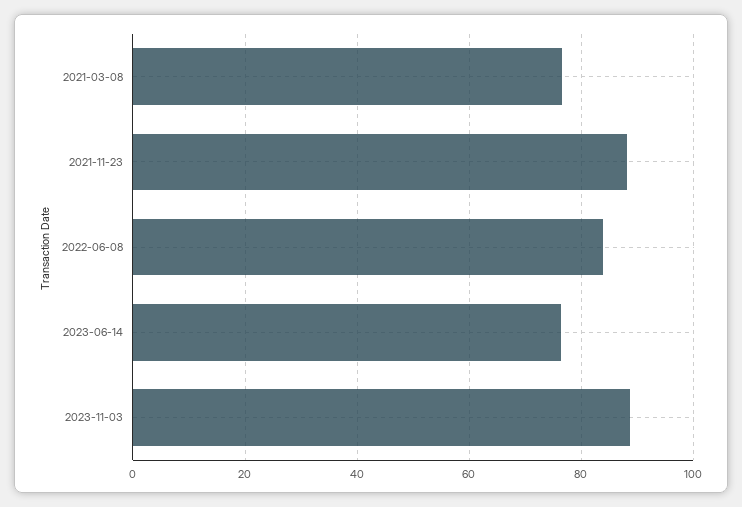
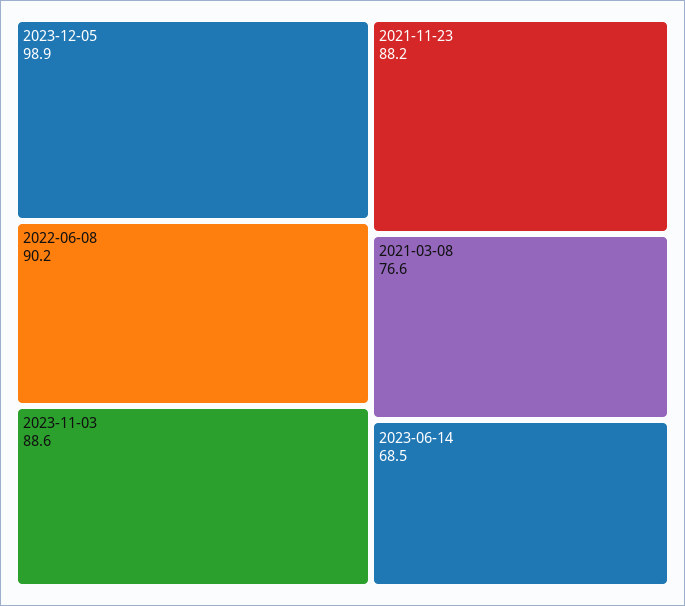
2022-06-08: 84 -> 90.2
2023-06-14: 76 -> 68.5
2023-12-05: none -> 98.9

